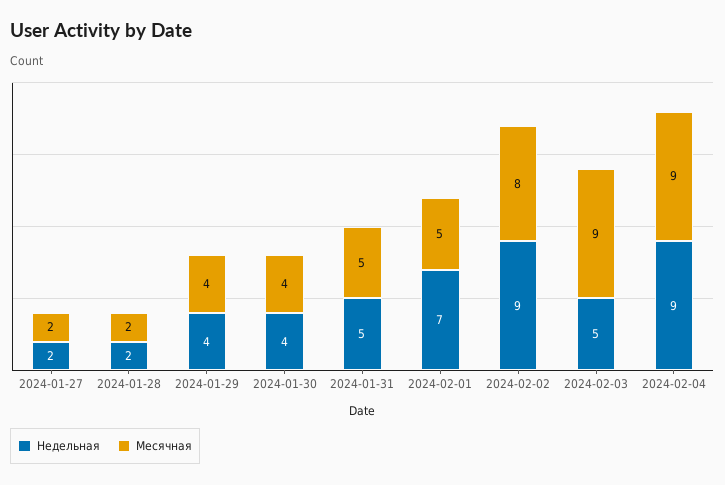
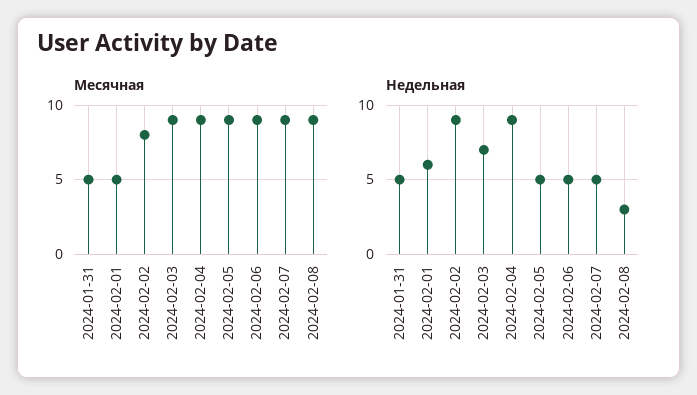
Недельная, 2024-01-27: 2 -> none
Месячная, 2024-01-27: 2 -> none
Недельная, 2024-01-28: 2 -> none
Месячная, 2024-01-28: 2 -> none
Недельная, 2024-01-29: 4 -> none
Месячная, 2024-01-29: 4 -> none
Недельная, 2024-01-30: 4 -> none
Месячная, 2024-01-30: 4 -> none
Недельная, 2024-02-01: 7 -> 6
Недельная, 2024-02-03: 5 -> 7
Месячная, 2024-02-05: none -> 9
Месячная, 2024-02-06: none -> 9
Месячная, 2024-02-07: none -> 9
Месячная, 2024-02-08: none -> 9
Недельная, 2024-02-05: none -> 5
Недельная, 2024-02-06: none -> 5
Недельная, 2024-02-07: none -> 5
Недельная, 2024-02-08: none -> 3

